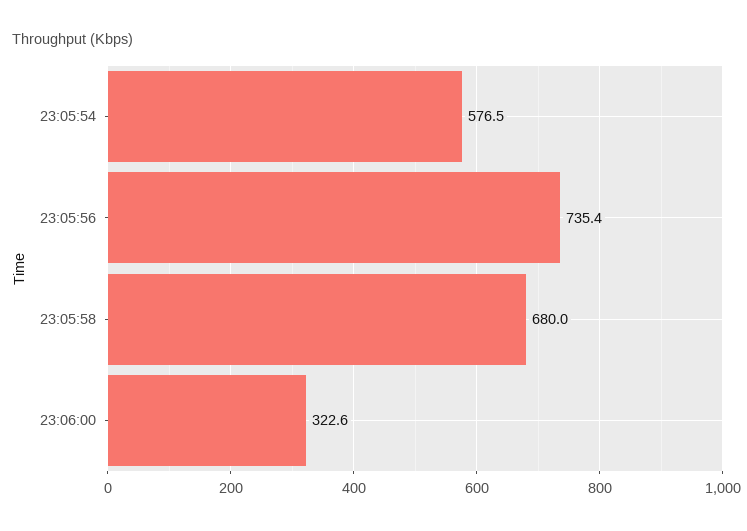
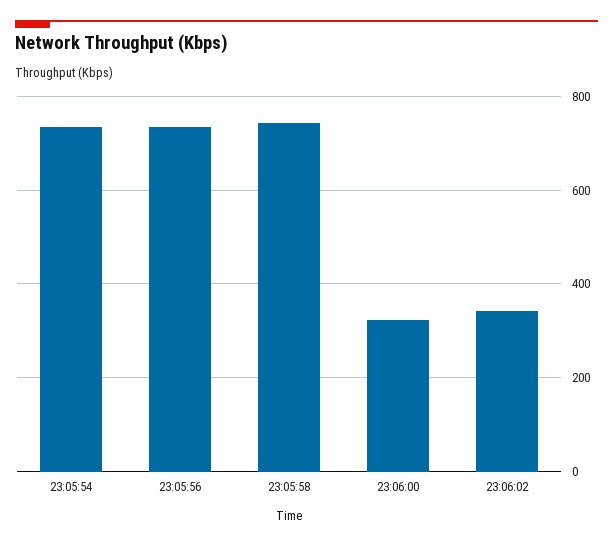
23:05:54: 576.5 -> 740
23:05:58: 680 -> 740
23:06:02: none -> 340

